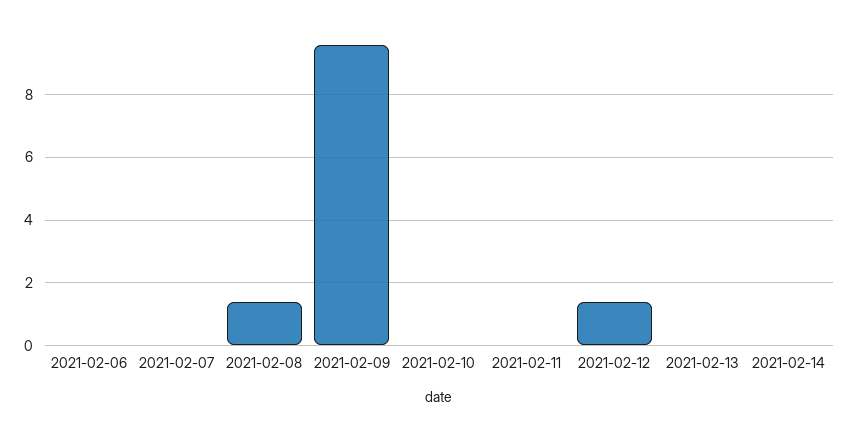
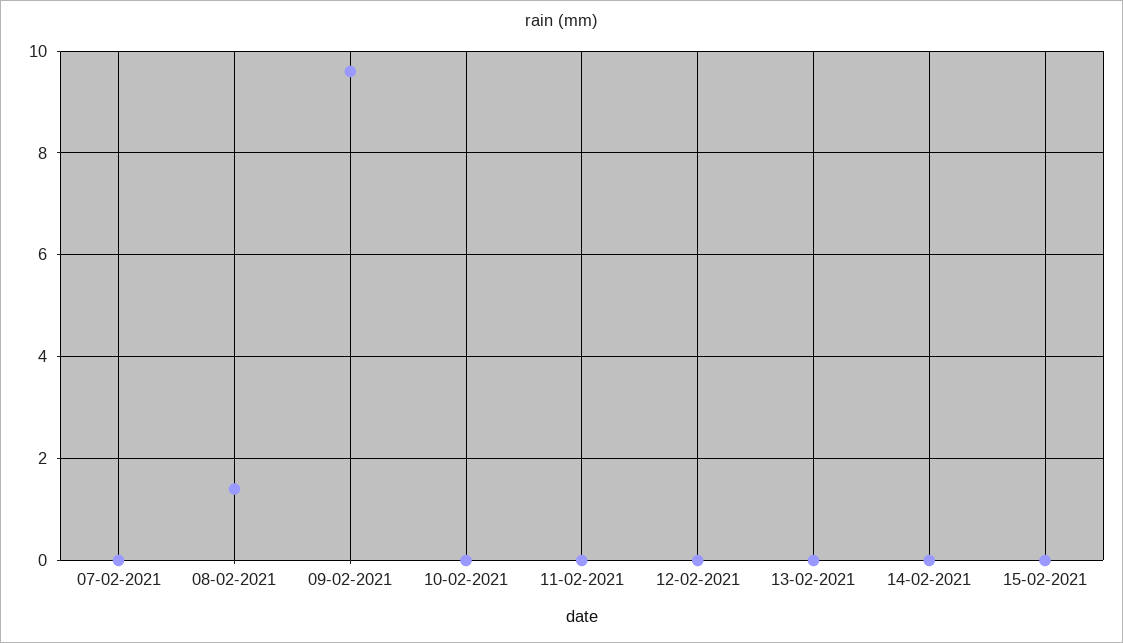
2021-02-06: 0 -> none
2021-02-12: 1.5 -> 0
15-02-2021: none -> 0

